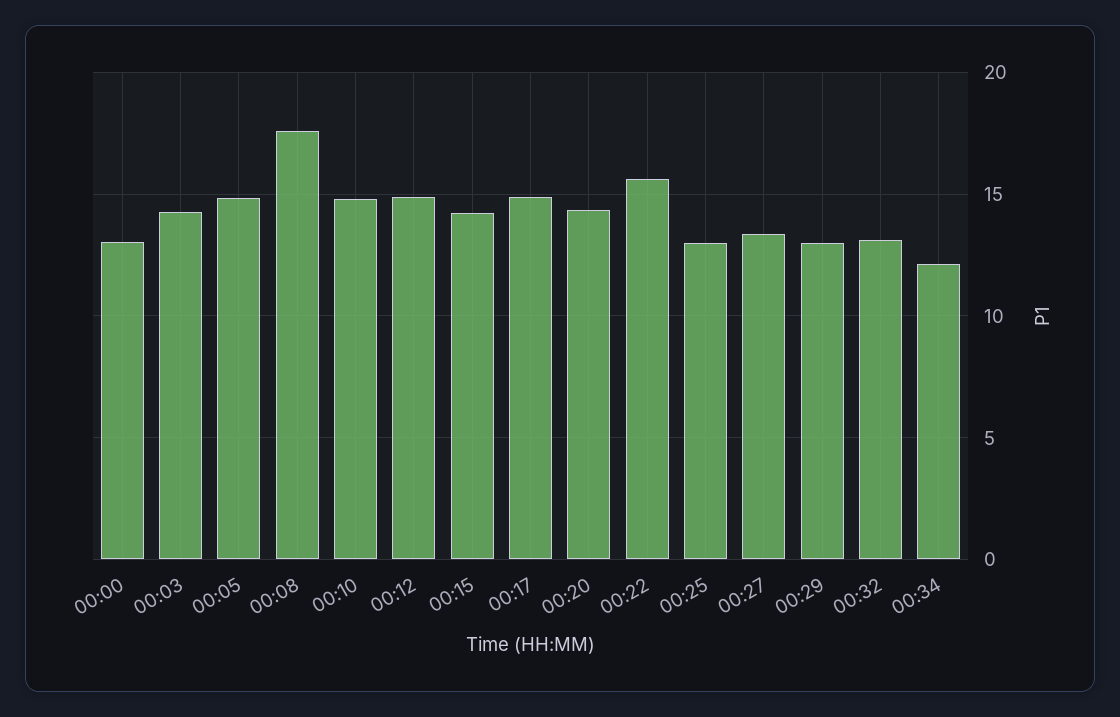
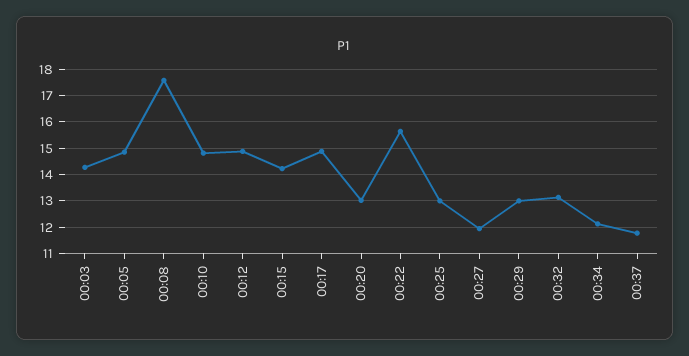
00:00: 13 -> none
00:20: 14.5 -> 13
00:27: 13.5 -> 12
00:37: none -> 11.75

